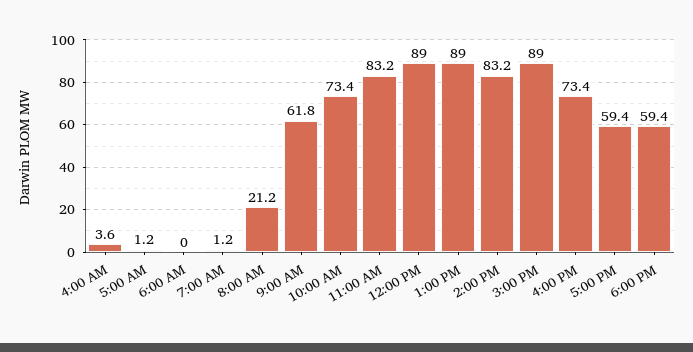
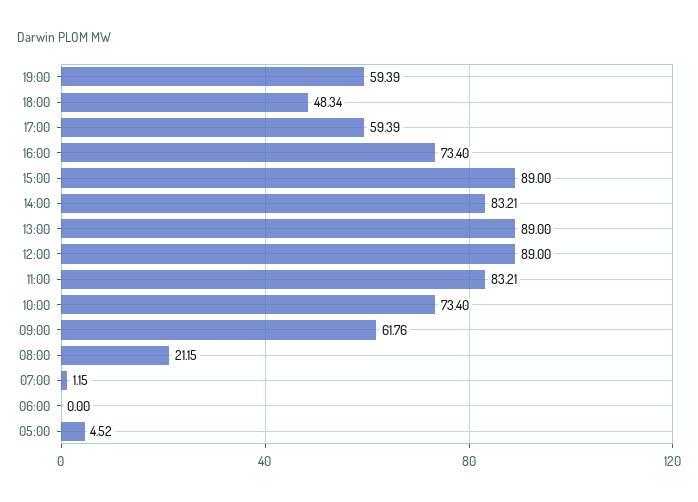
4:00 AM: 3.6 -> none
5:00 AM: 1.2 -> 4.52
6:00 PM: 59.4 -> 48.34
19:00: none -> 59.39

